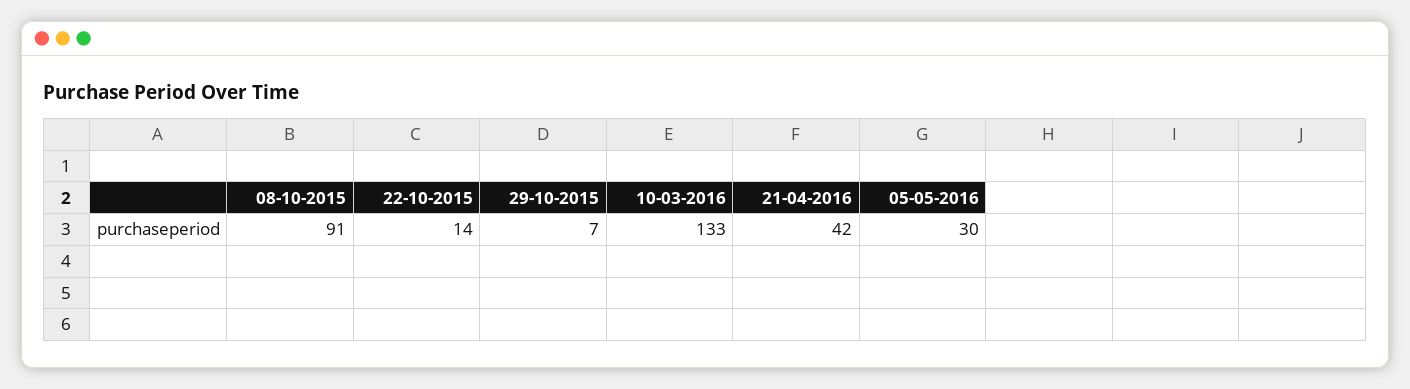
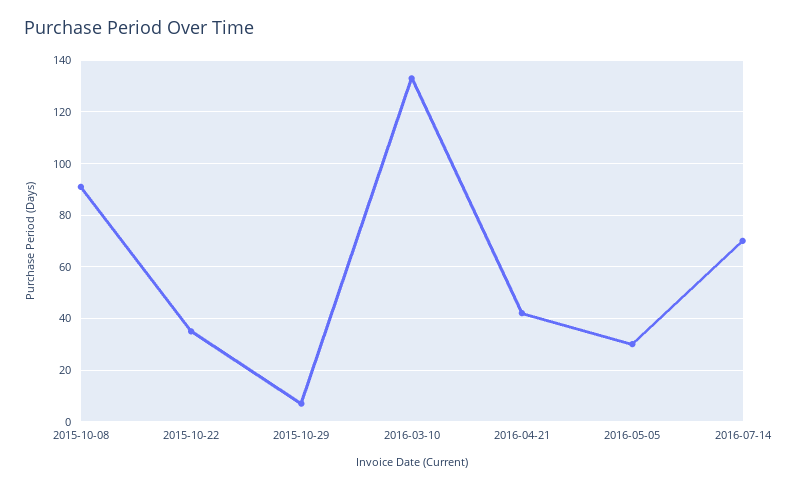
22-10-2015: 14 -> 35
2016-07-14: none -> 70

